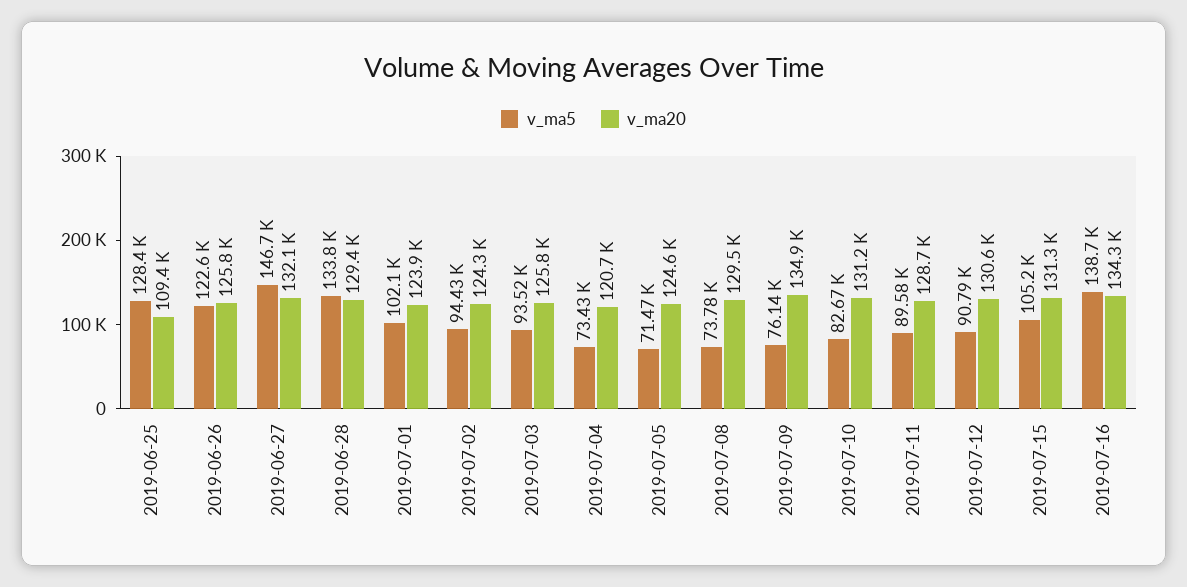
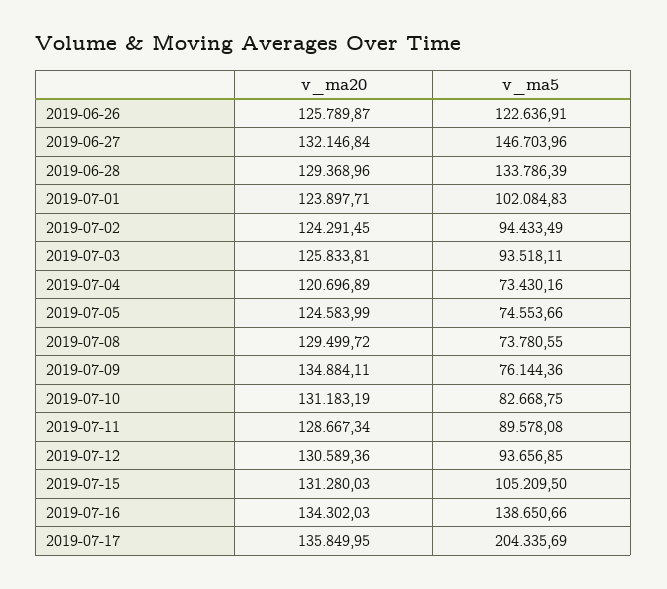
v_ma5, 2019-06-25: 128400 -> none
v_ma20, 2019-06-25: 109400 -> none
v_ma5, 2019-07-05: 71470 -> 74553.66
v_ma5, 2019-07-12: 90790 -> 93656.85
v_ma20, 2019-07-17: none -> 135849.95
v_ma5, 2019-07-17: none -> 204335.69

